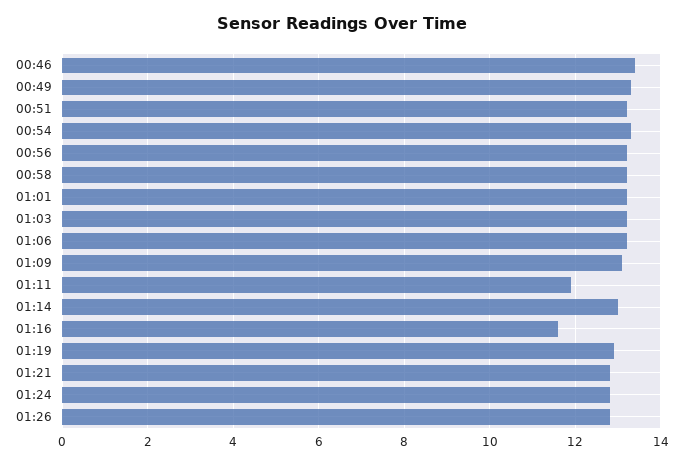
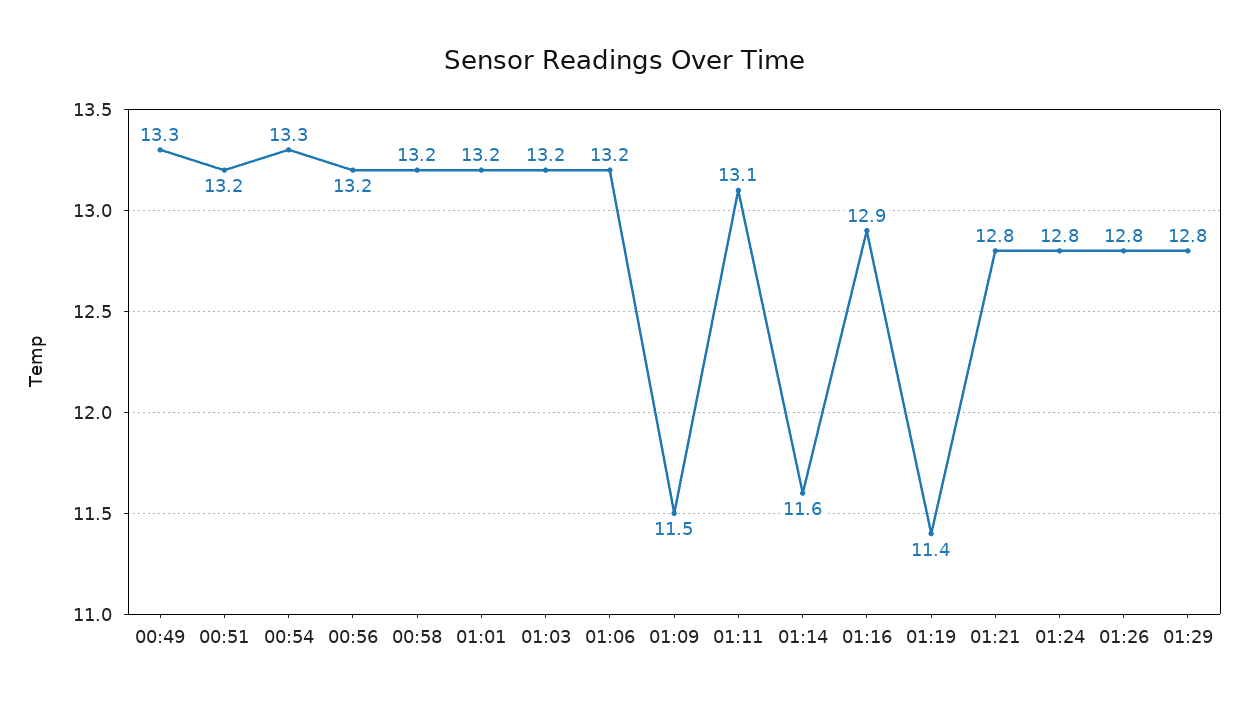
00:46: 13.5 -> none
01:09: 13 -> 11.5
01:11: 12 -> 13.1
01:14: 13 -> 11.6
01:16: 11.5 -> 12.9
01:19: 13 -> 11.4
01:29: none -> 12.8

